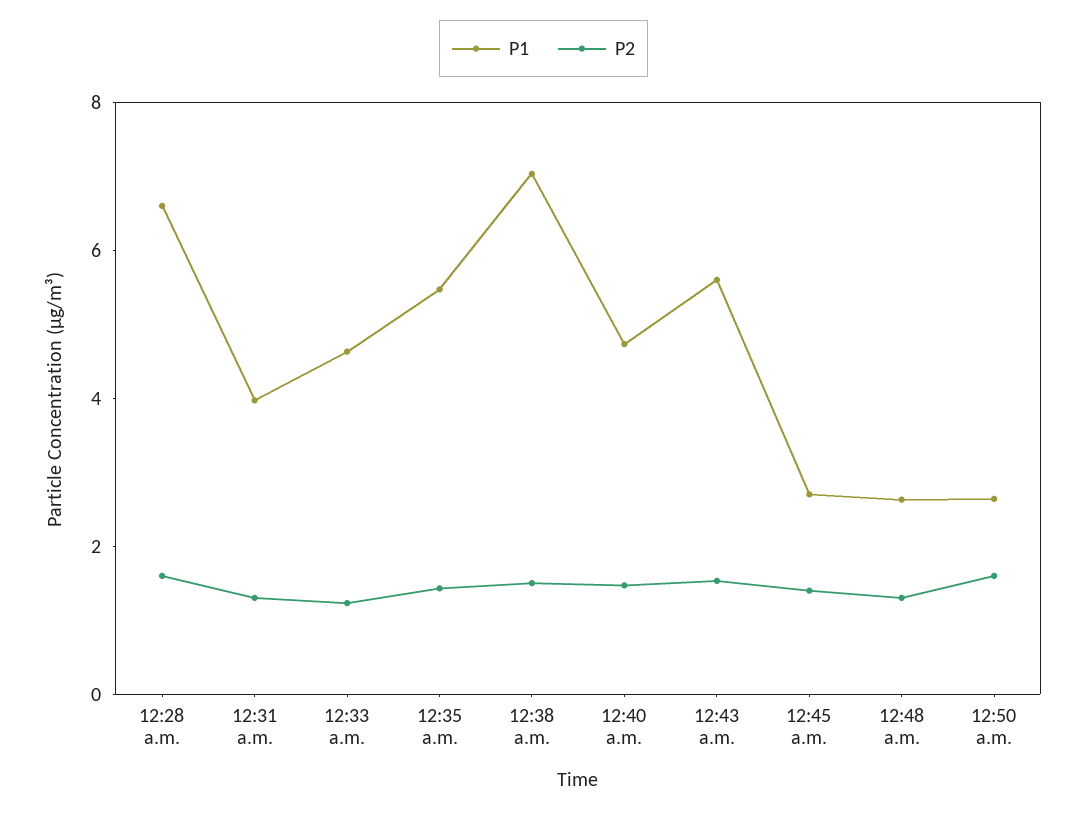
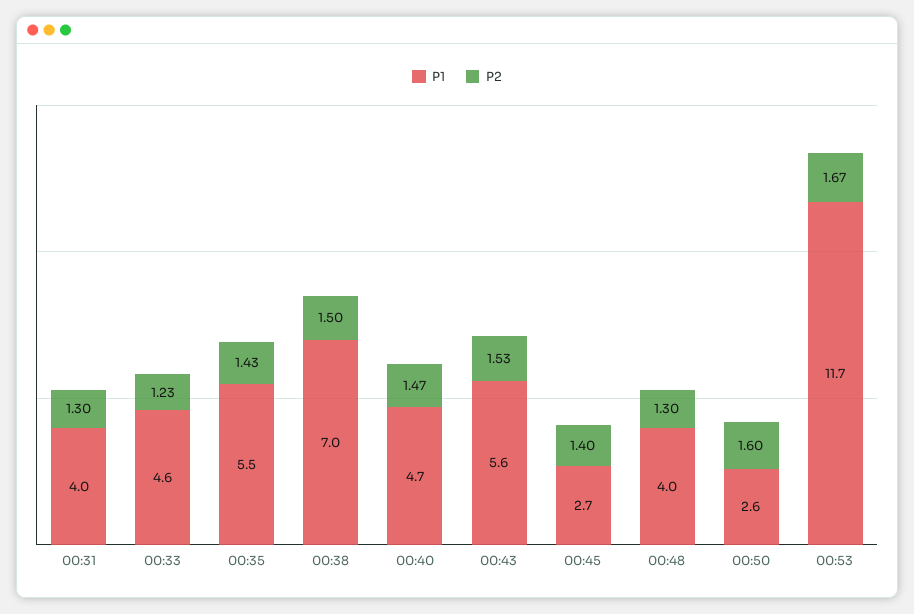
P1, 12:28 a.m.: 6.5 -> none
P2, 12:28 a.m.: 1.5 -> none
P1, 12:48 a.m.: 2.5 -> 4
P1, 00:53: none -> 11.7
P2, 00:53: none -> 1.67

